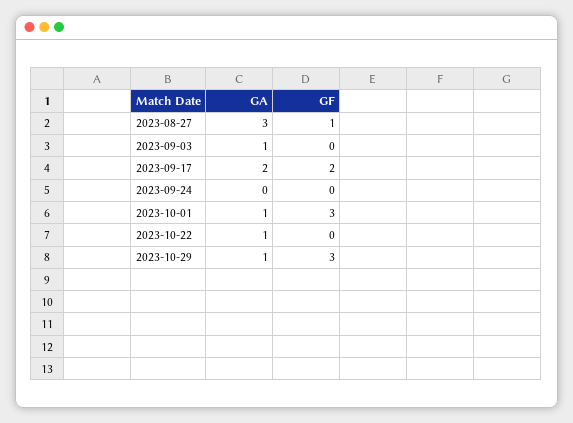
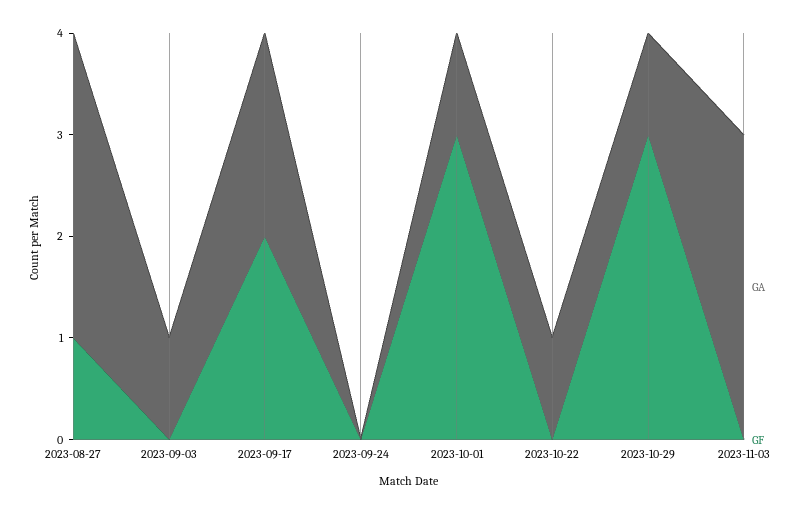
GA, 2023-11-03: none -> 3
GF, 2023-11-03: none -> 0

